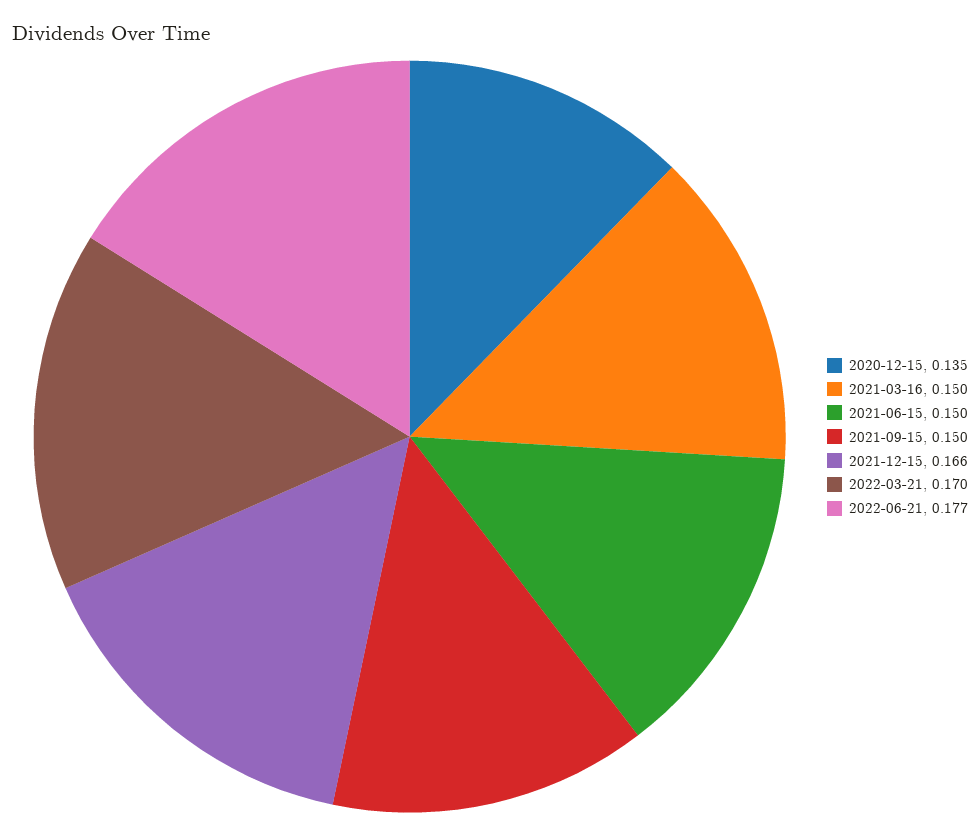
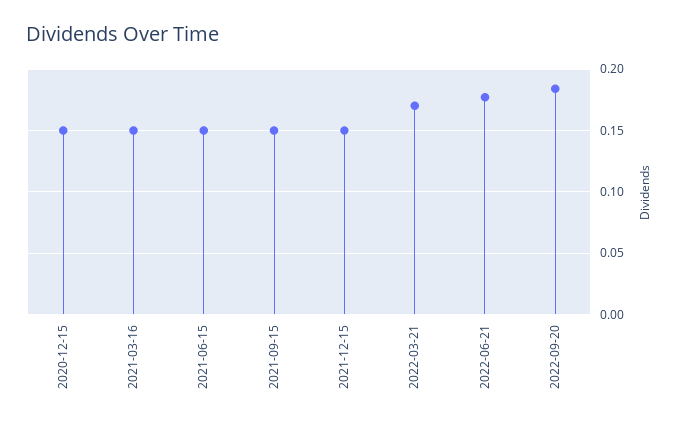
2020-12-15: 0.135 -> 0.15
2021-12-15: 0.166 -> 0.15
2022-09-20: none -> 0.185

